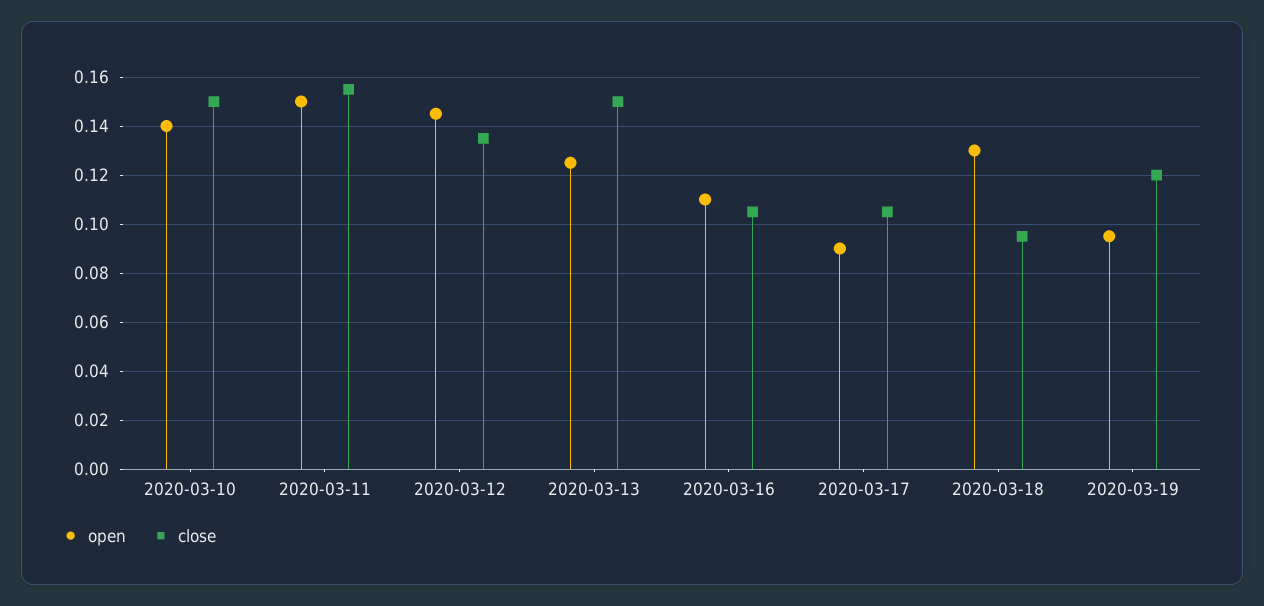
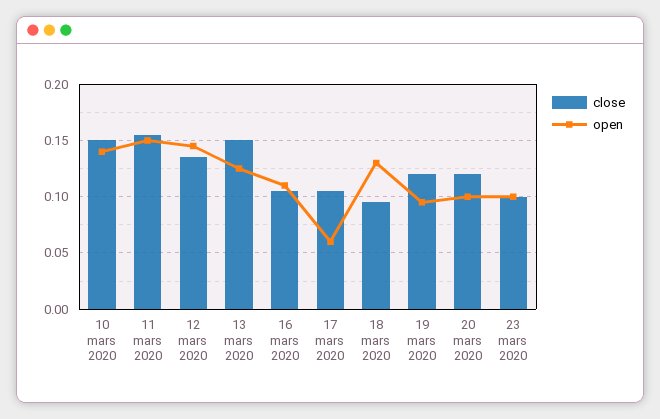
open, 2020-03-17: 0.09 -> 0.06
close, 20 mars 2020: none -> 0.12
open, 20 mars 2020: none -> 0.1
close, 23 mars 2020: none -> 0.1
open, 23 mars 2020: none -> 0.1

